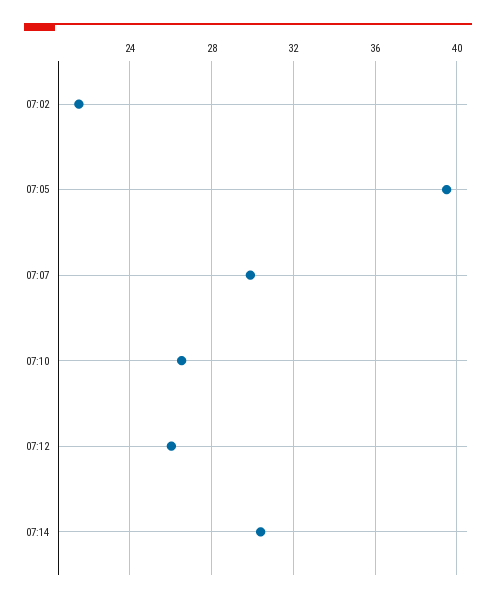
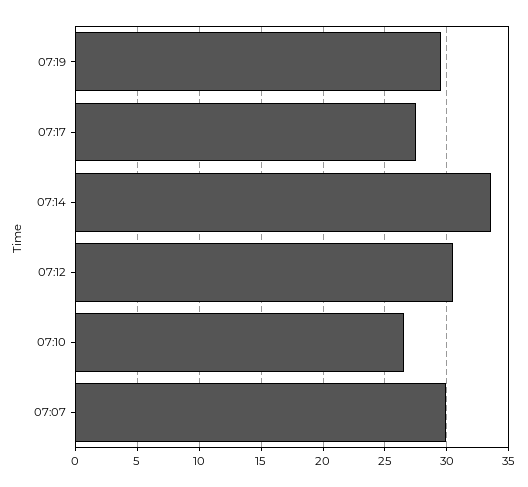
07:02: 21.5 -> none
07:05: 39.5 -> none
07:12: 26 -> 30.5
07:14: 30.5 -> 33.5
07:19: none -> 29.5
07:17: none -> 27.5

